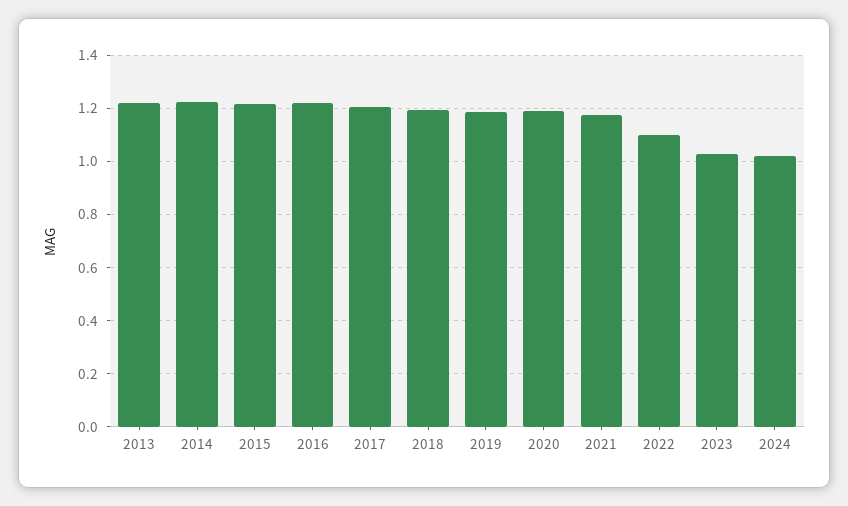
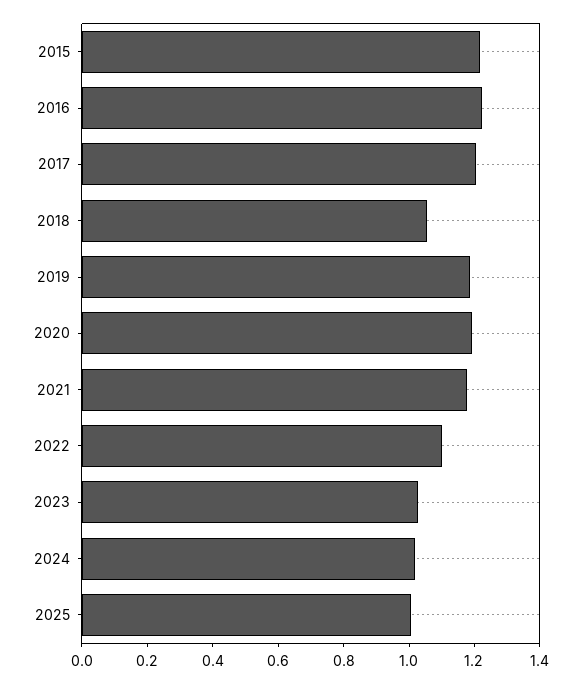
2013: 1.225 -> none
2014: 1.225 -> none
2018: 1.2 -> 1.05
2025: none -> 1

